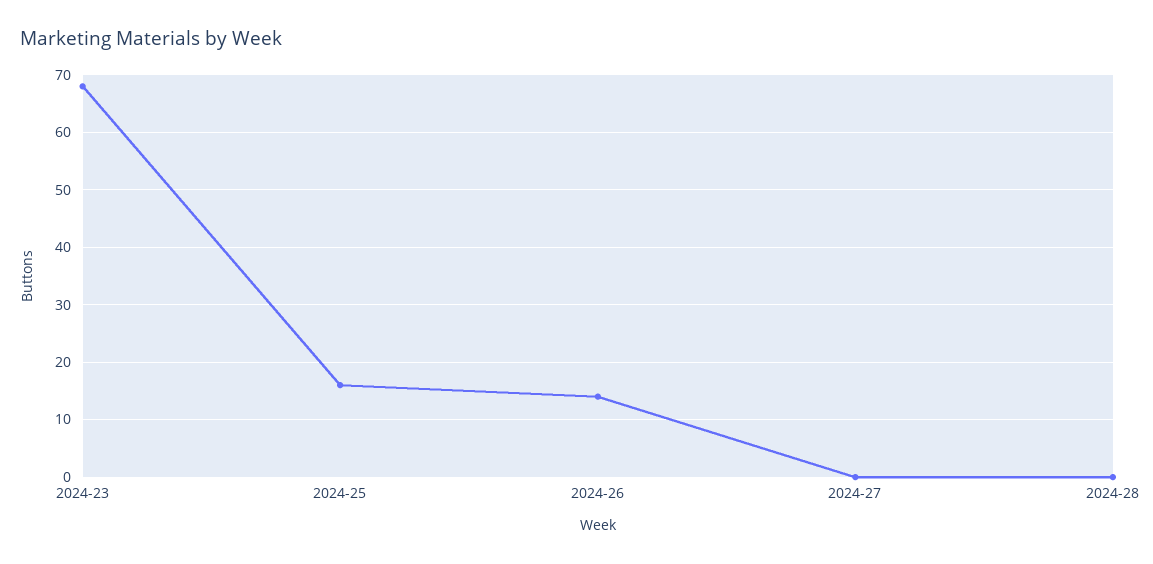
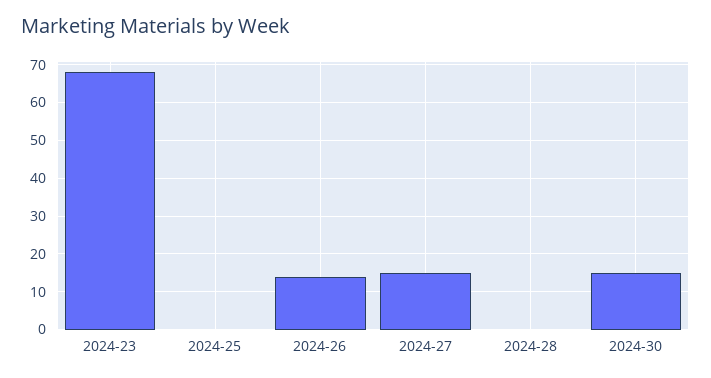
2024-25: 15 -> 0
2024-27: 0 -> 15
2024-30: none -> 15

